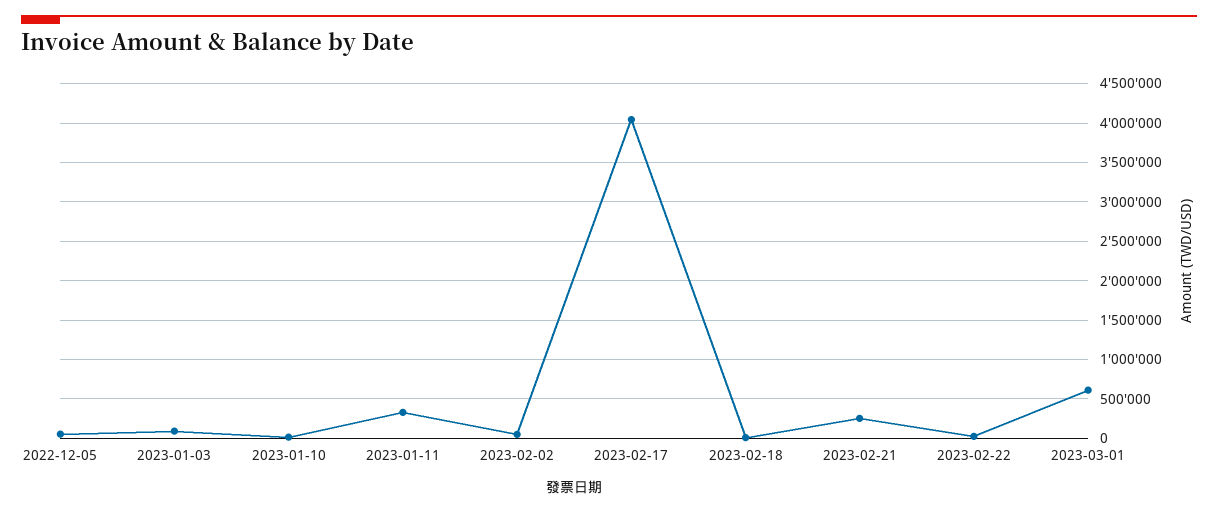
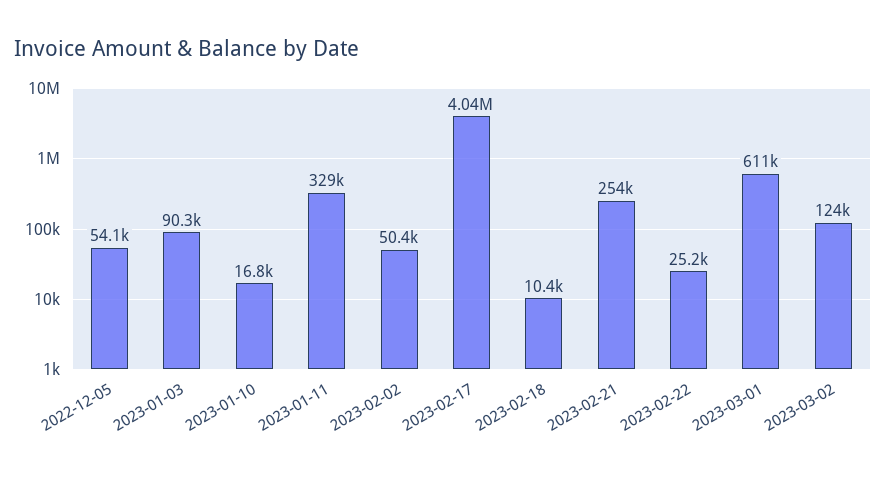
2023-03-02: none -> 124000

